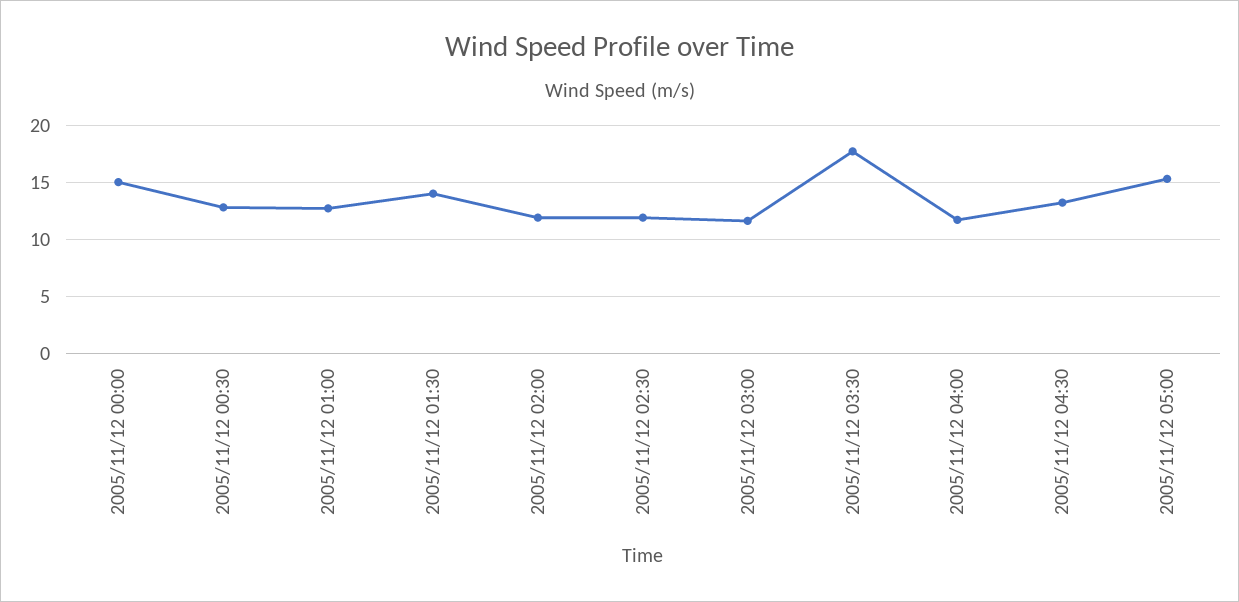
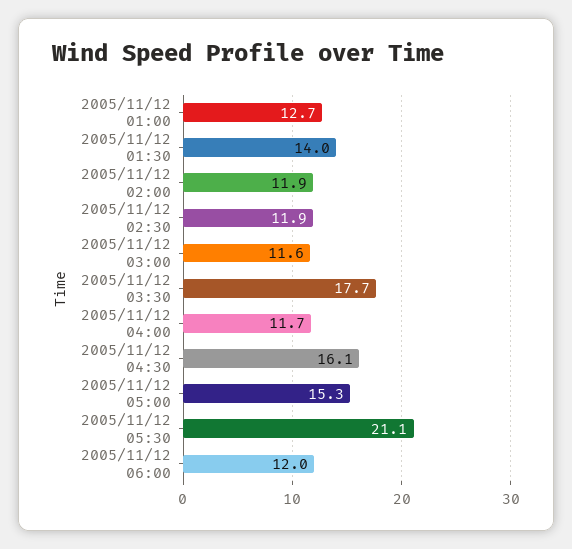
2005/11/12 00:00: 15 -> none
2005/11/12 00:30: 13 -> none
2005/11/12 04:30: 13 -> 16.1
2005/11/12 05:30: none -> 21.1
2005/11/12 06:00: none -> 12

